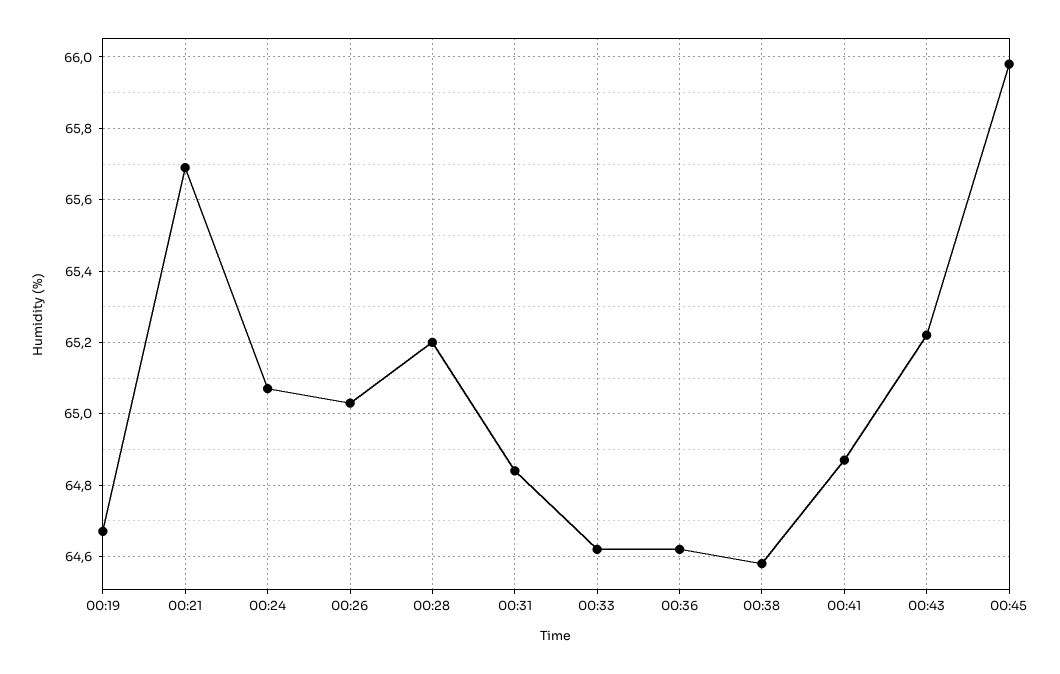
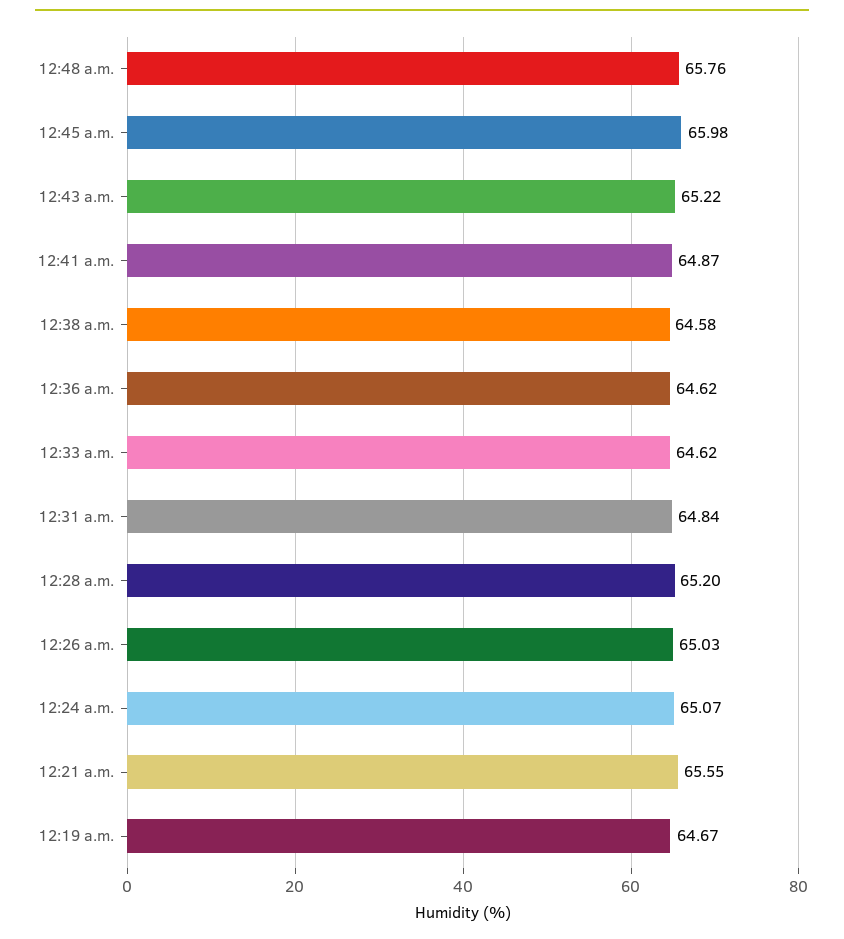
00:21: 65.7 -> 65.55
12:48 a.m.: none -> 65.76

